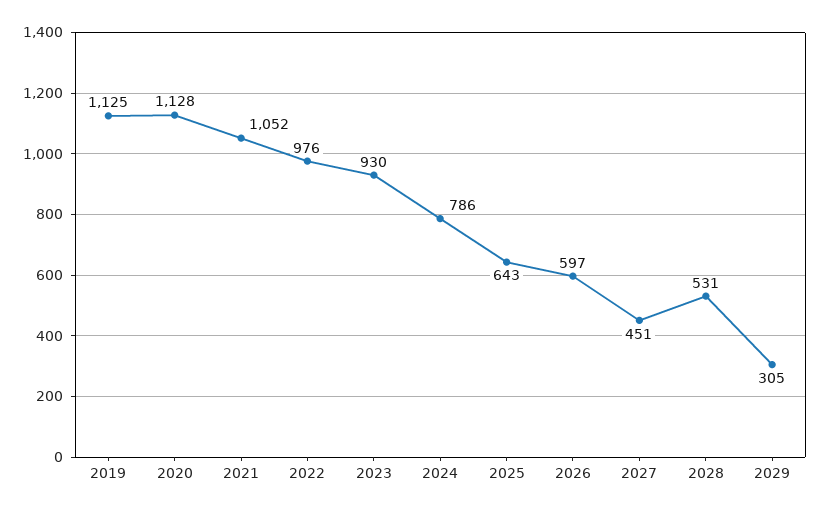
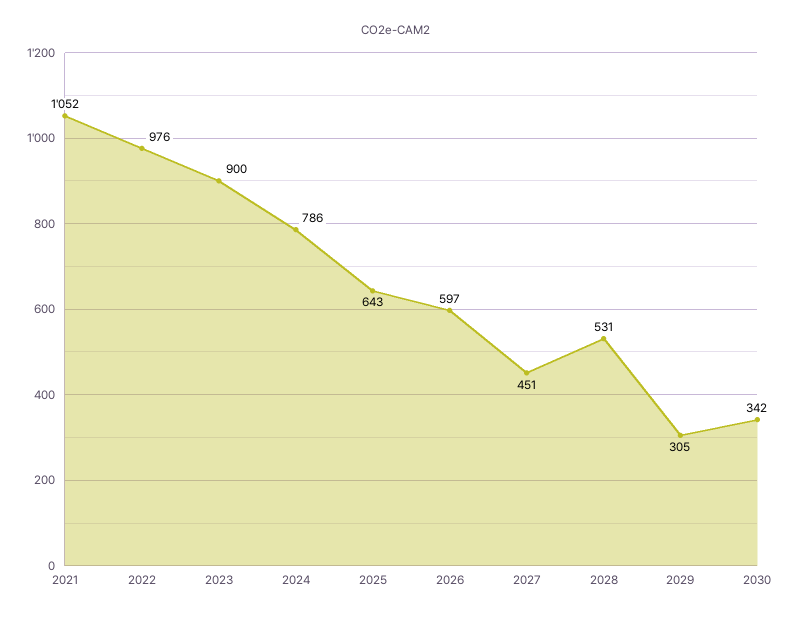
2019: 1125 -> none
2020: 1128 -> none
2023: 930 -> 900
2030: none -> 342

